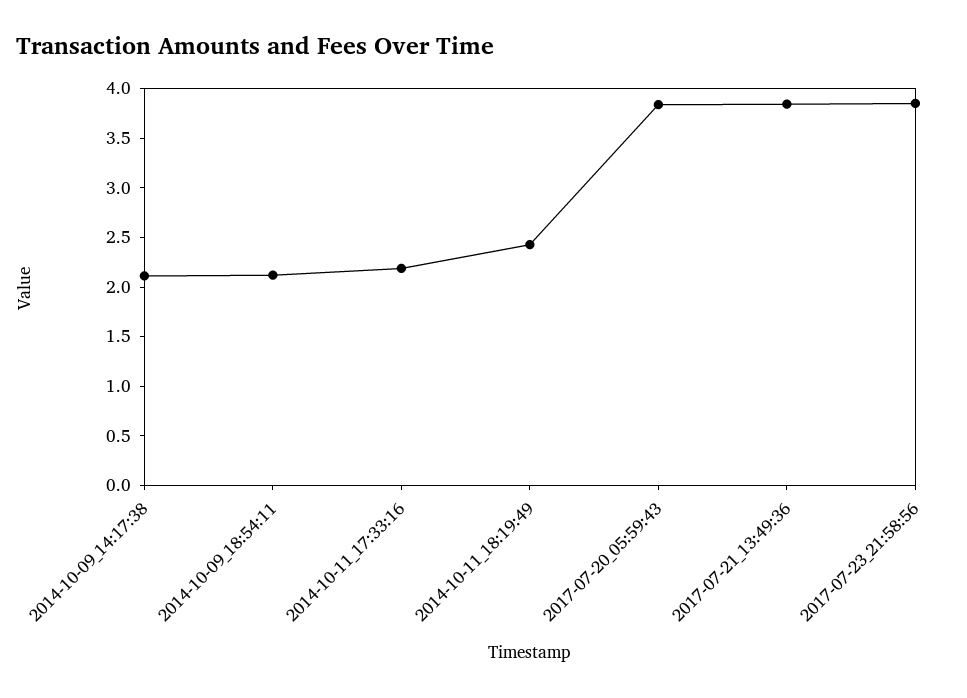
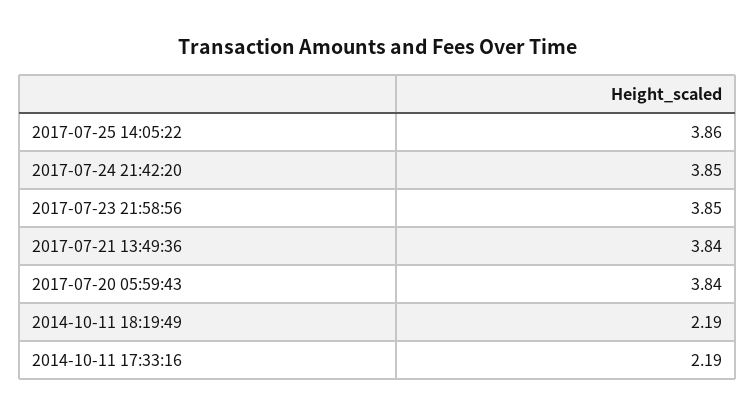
2014-10-09_14:17:38: 2.1 -> none
2014-10-09_18:54:11: 2.1 -> none
2014-10-11_18:19:49: 2.4 -> 2.19
2017-07-25 14:05:22: none -> 3.86
2017-07-24 21:42:20: none -> 3.85

